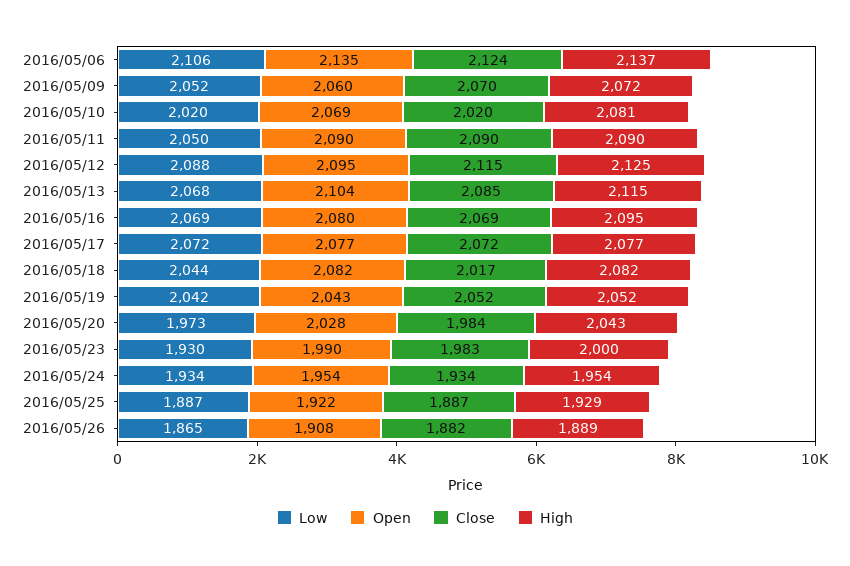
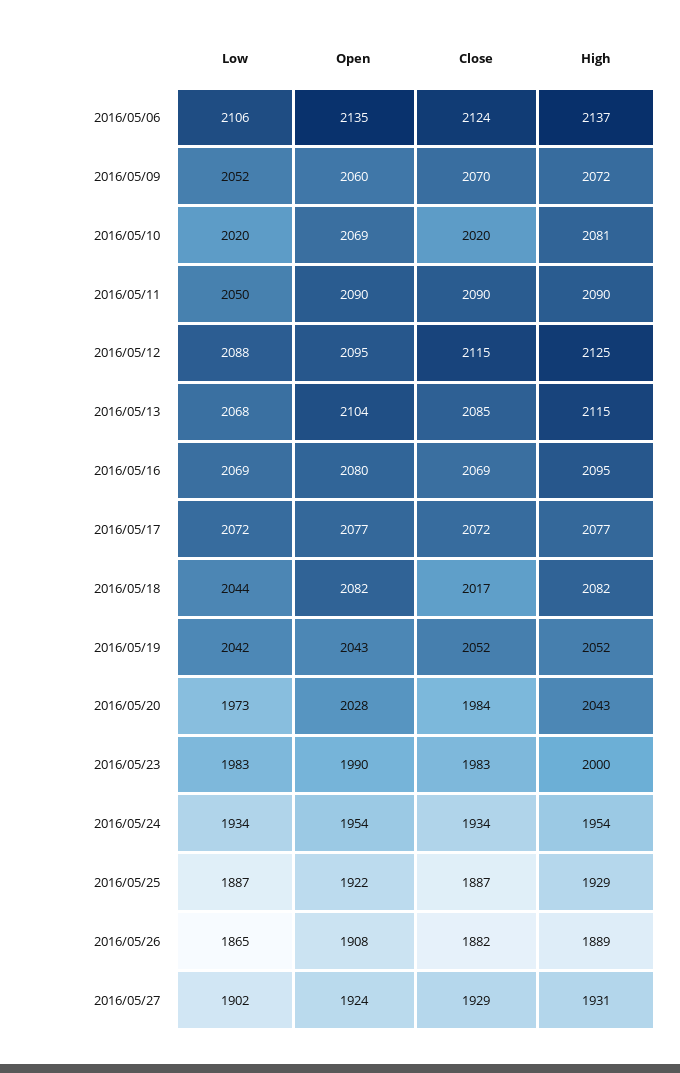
Low, 2016/05/23: 1930 -> 1983
Low, 2016/05/27: none -> 1902
Open, 2016/05/27: none -> 1924
Close, 2016/05/27: none -> 1929
High, 2016/05/27: none -> 1931

